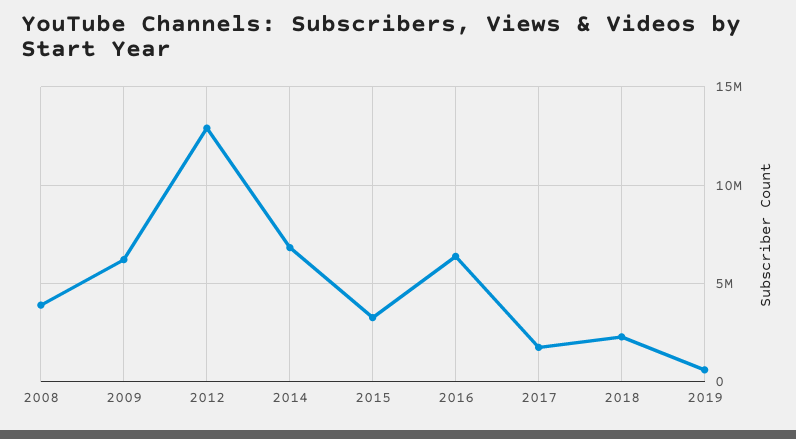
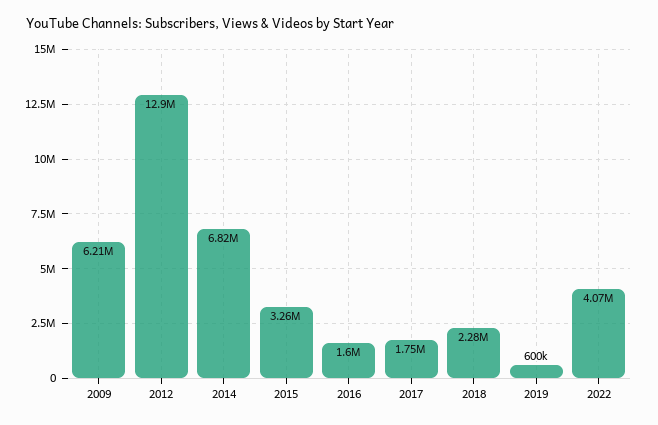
2008: 4000000 -> none
2016: 6500000 -> 1600000
2022: none -> 4070000

